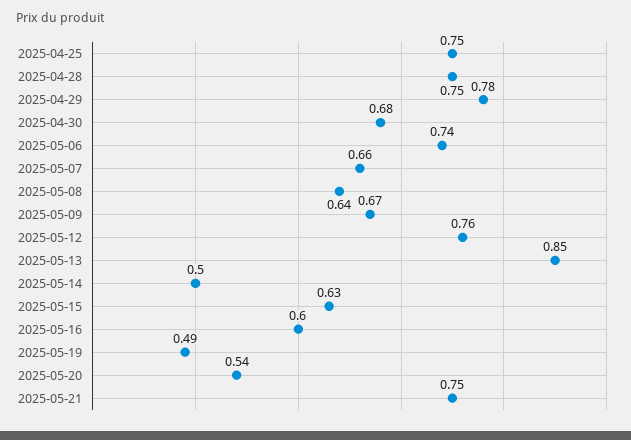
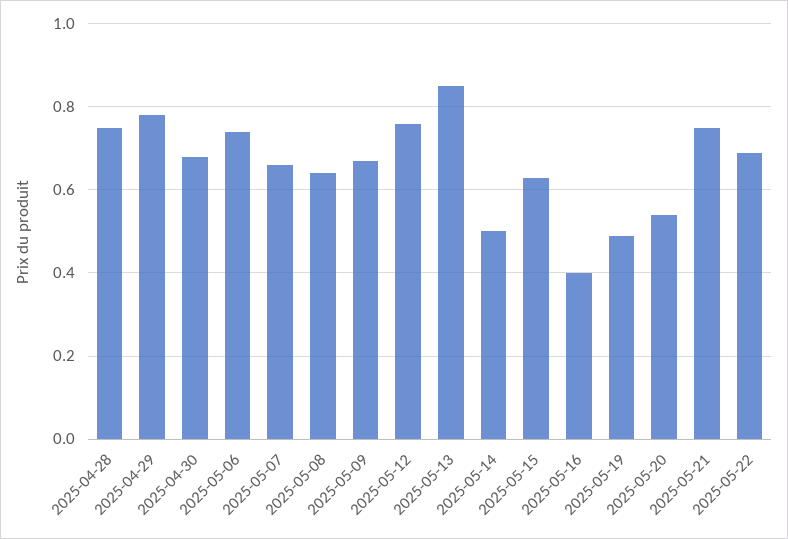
2025-04-25: 0.75 -> none
2025-05-16: 0.6 -> 0.4
2025-05-22: none -> 0.7

